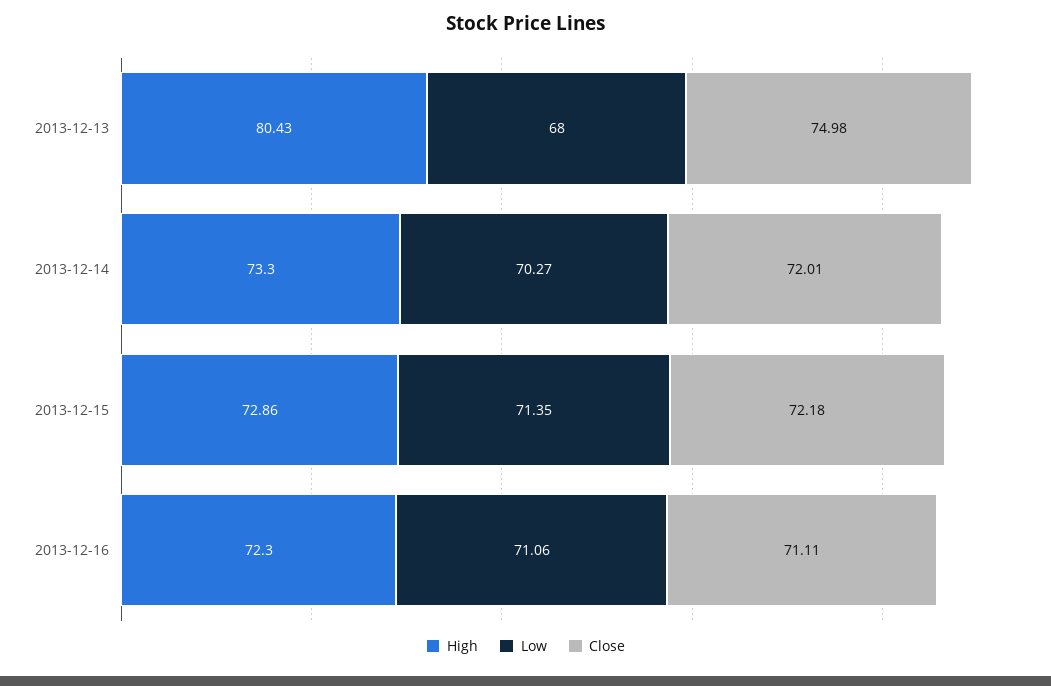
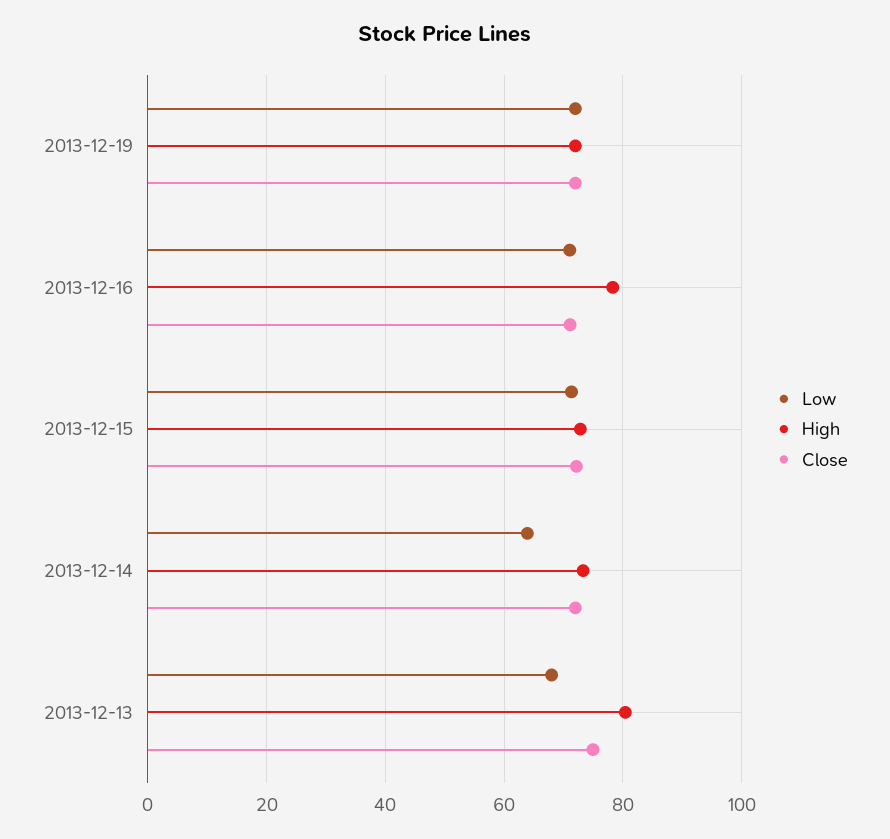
Low, 2013-12-14: 70.27 -> 64
High, 2013-12-16: 72.3 -> 78
Low, 2013-12-19: none -> 72
High, 2013-12-19: none -> 72
Close, 2013-12-19: none -> 72

